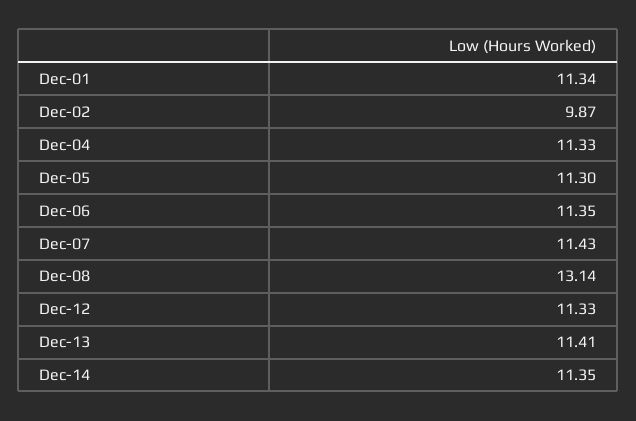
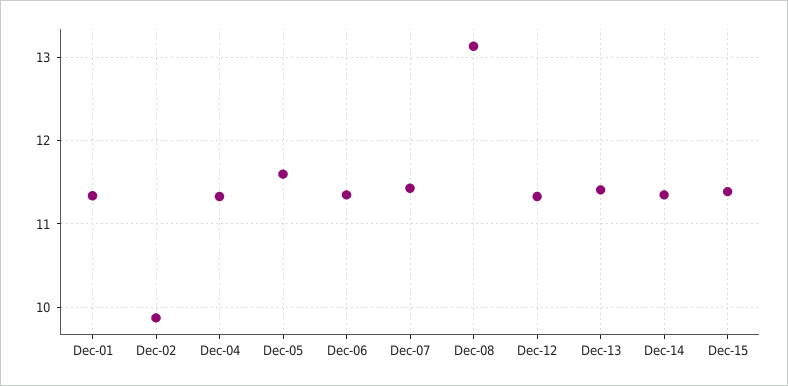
Dec-05: 11.3 -> 11.6
Dec-15: none -> 11.4

